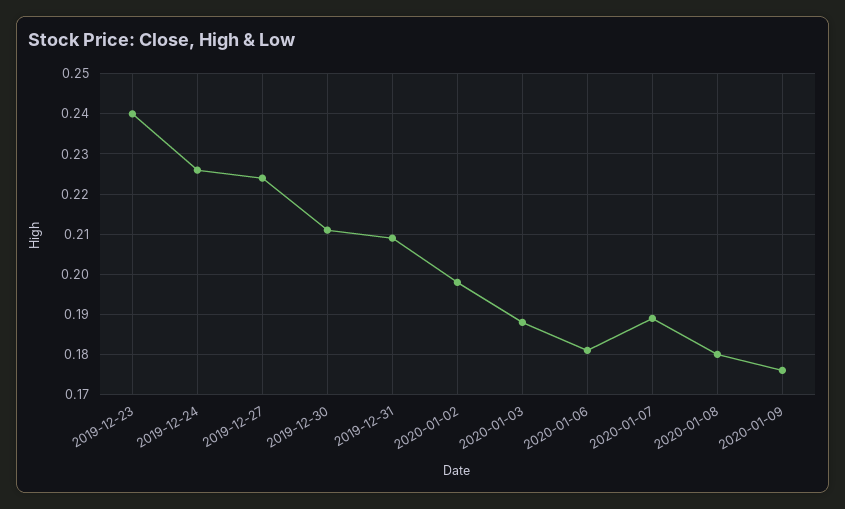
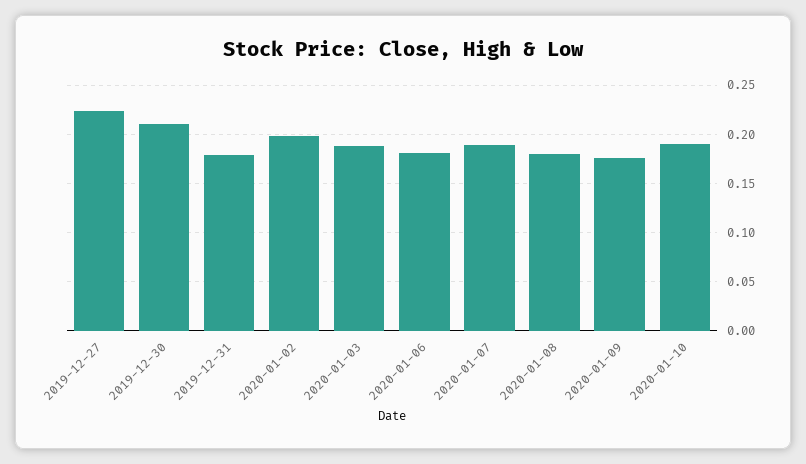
2019-12-23: 0.24 -> none
2019-12-24: 0.225 -> none
2019-12-31: 0.21 -> 0.18
2020-01-10: none -> 0.19

